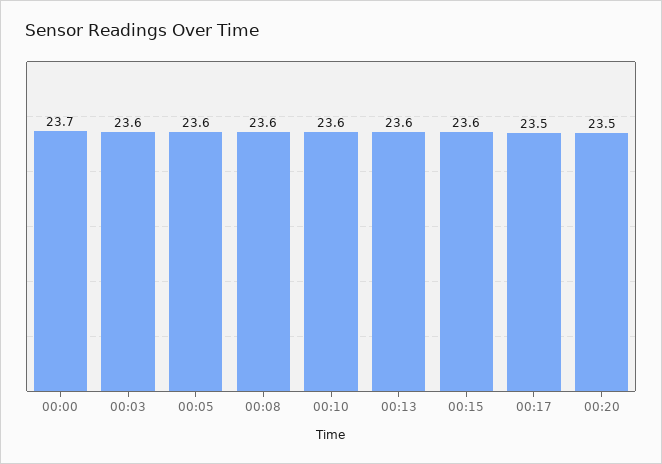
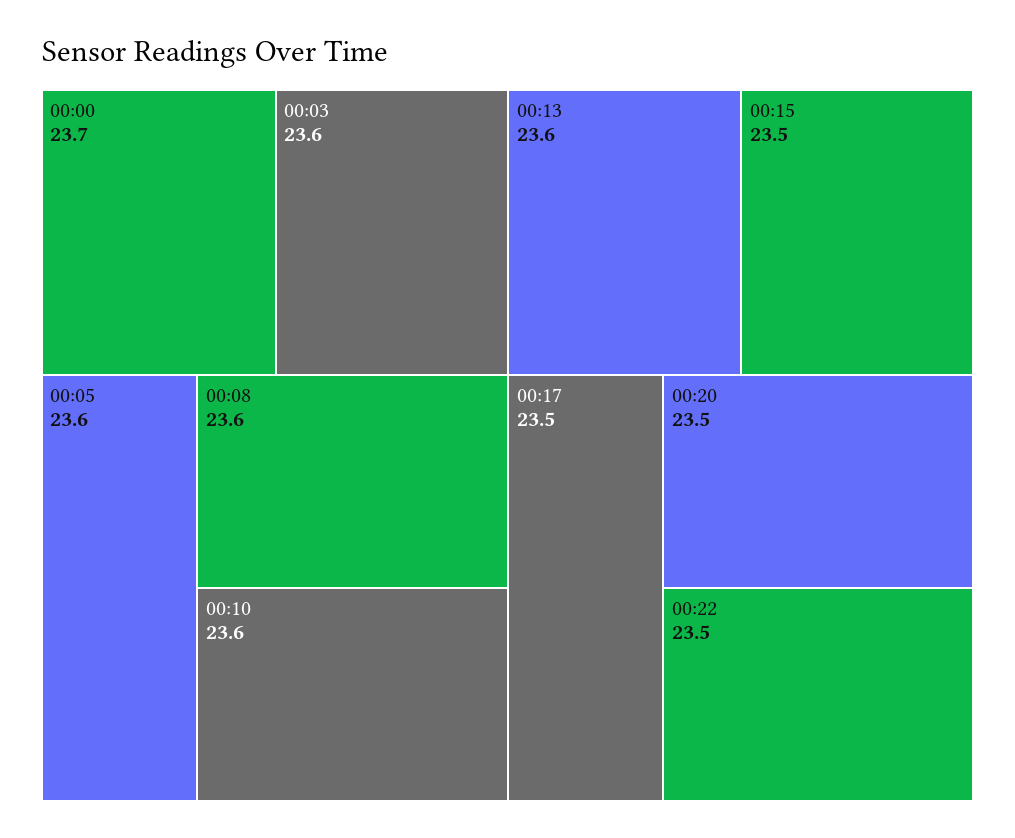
00:15: 23.6 -> 23.5
00:22: none -> 23.5

